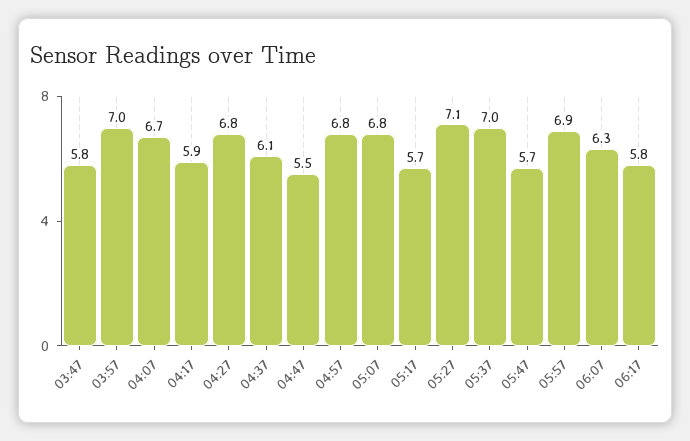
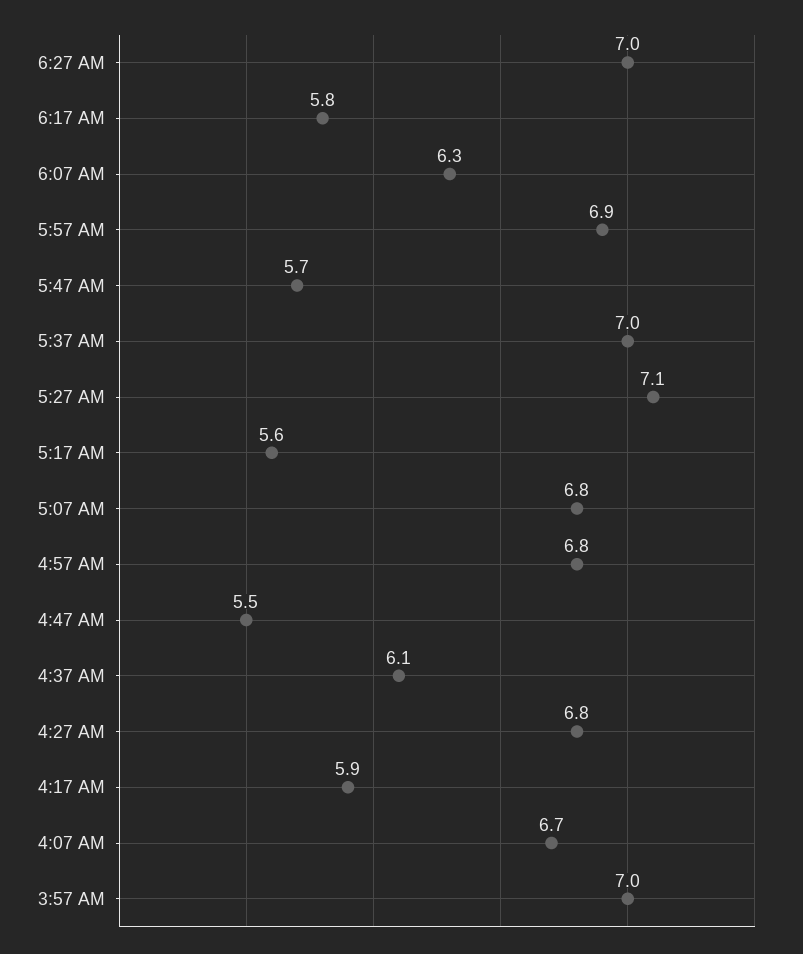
03:47: 5.8 -> none
05:17: 5.7 -> 5.6
6:27 AM: none -> 7

